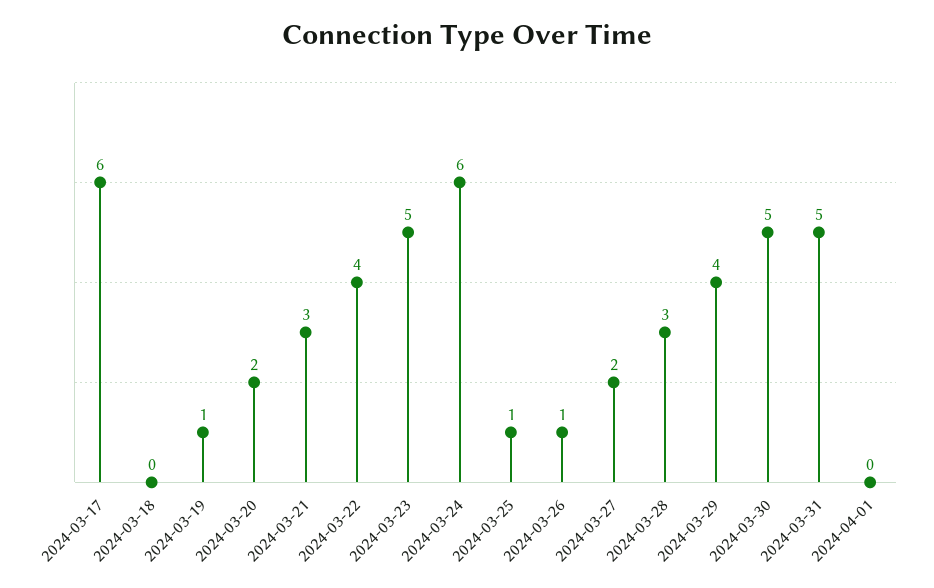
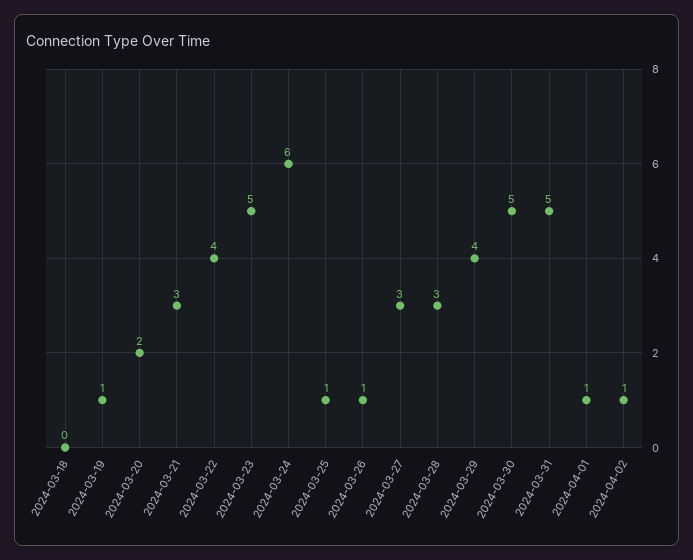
2024-03-17: 6 -> none
2024-03-27: 2 -> 3
2024-04-01: 0 -> 1
2024-04-02: none -> 1

